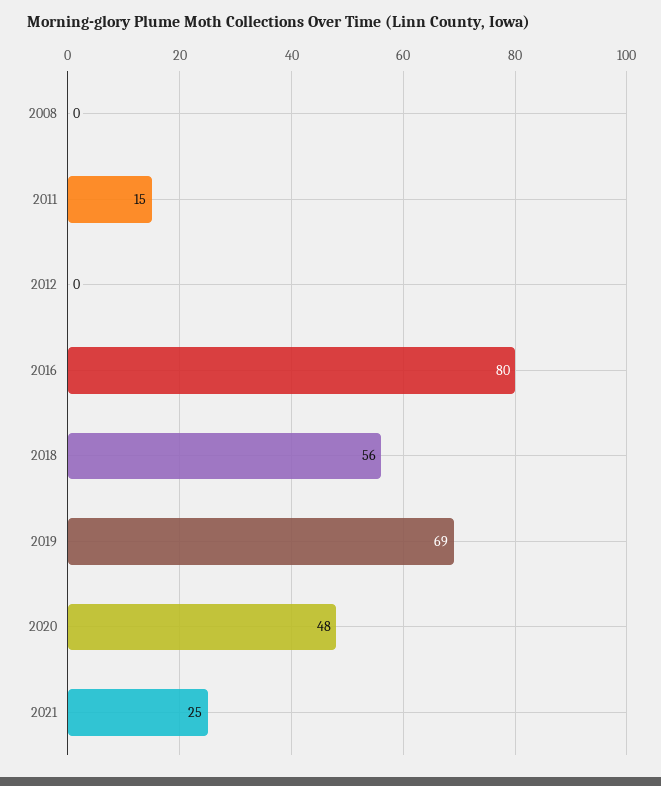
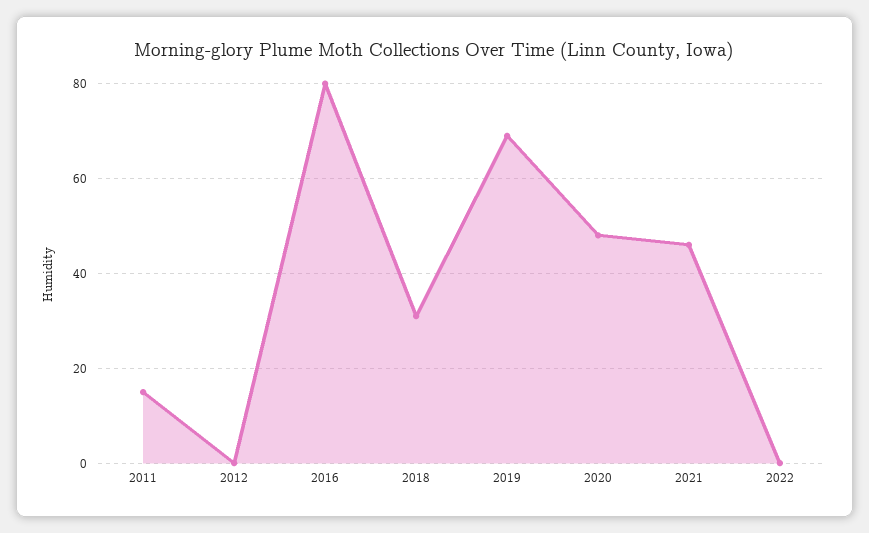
2008: 0 -> none
2018: 56 -> 30
2021: 25 -> 45
2022: none -> 0

